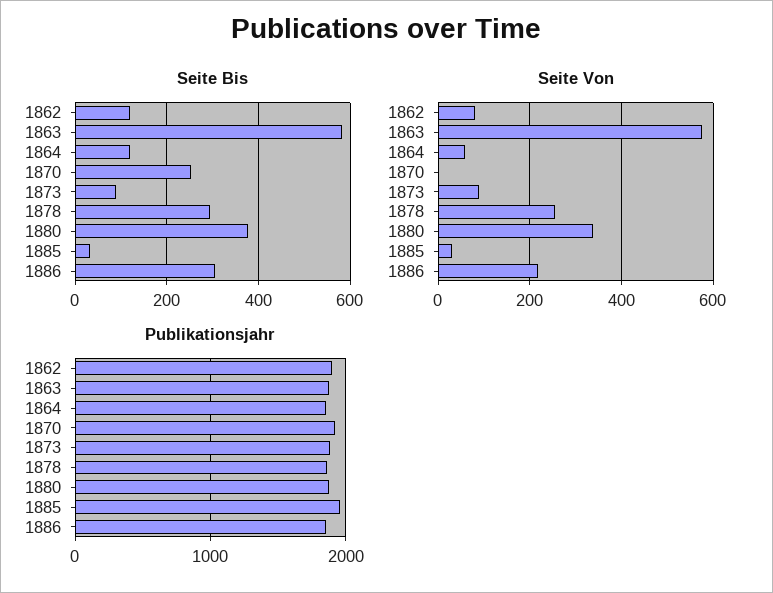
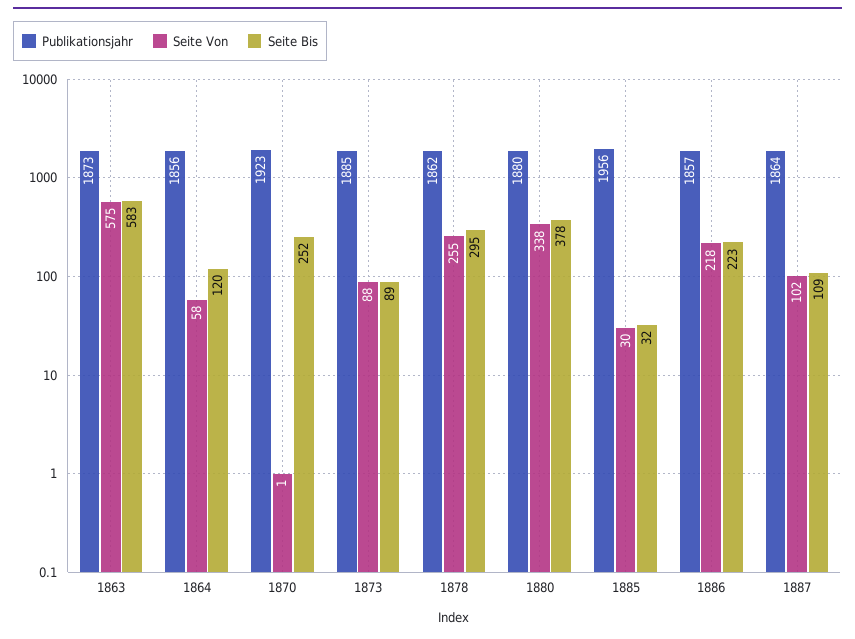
Seite Bis, 1862: 120 -> none
Seite Bis, 1886: 300 -> 223
Seite Von, 1862: 80 -> none
Publikationsjahr, 1862: 1900 -> none
Publikationsjahr, 1887: none -> 1864
Seite Von, 1887: none -> 102
Seite Bis, 1887: none -> 109

